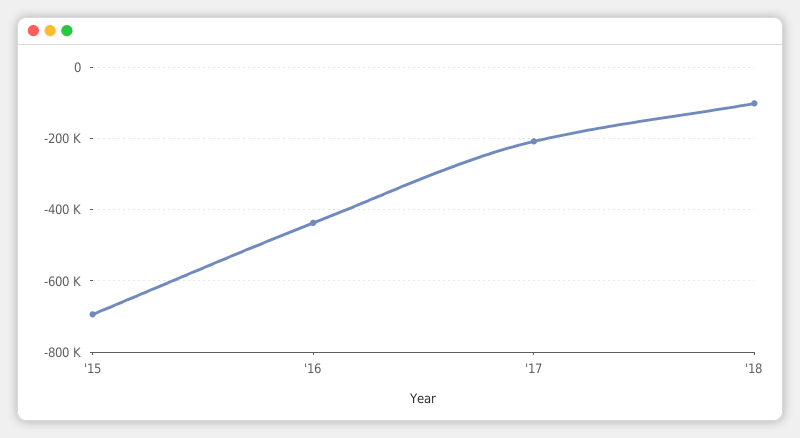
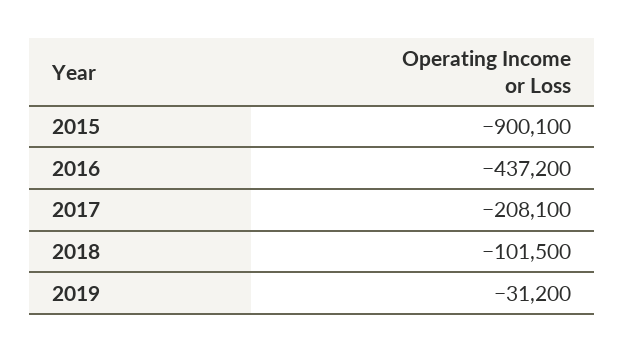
'15: -700000 -> -900100
2019: none -> -31200

